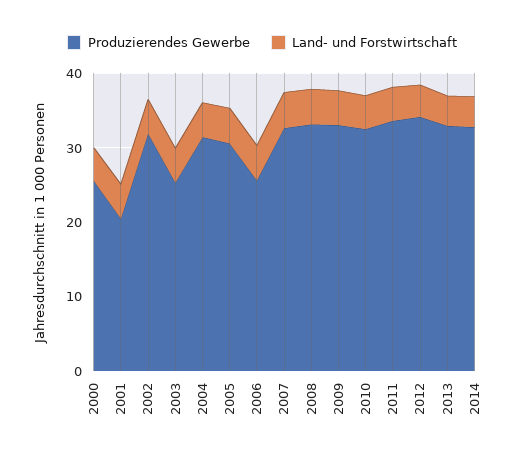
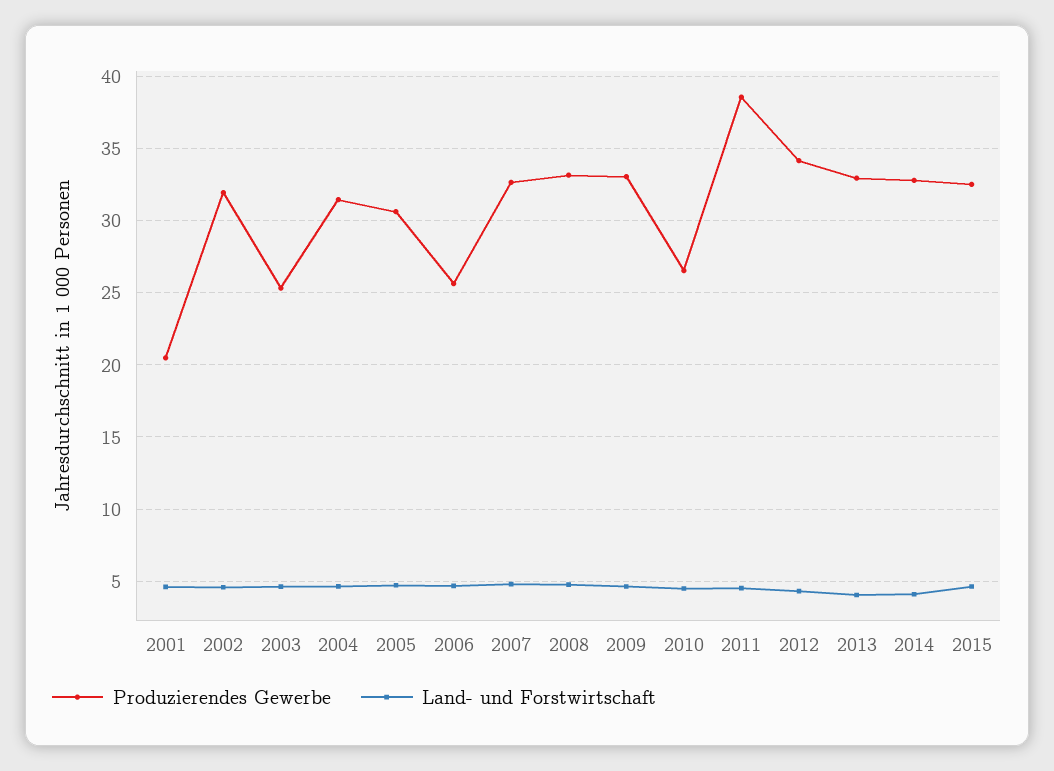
Produzierendes Gewerbe, 2000: 26 -> none
Land- und Forstwirtschaft, 2000: 4 -> none
Produzierendes Gewerbe, 2010: 32 -> 26.5
Produzierendes Gewerbe, 2011: 34 -> 38.5
Produzierendes Gewerbe, 2015: none -> 32.5
Land- und Forstwirtschaft, 2015: none -> 4.5

